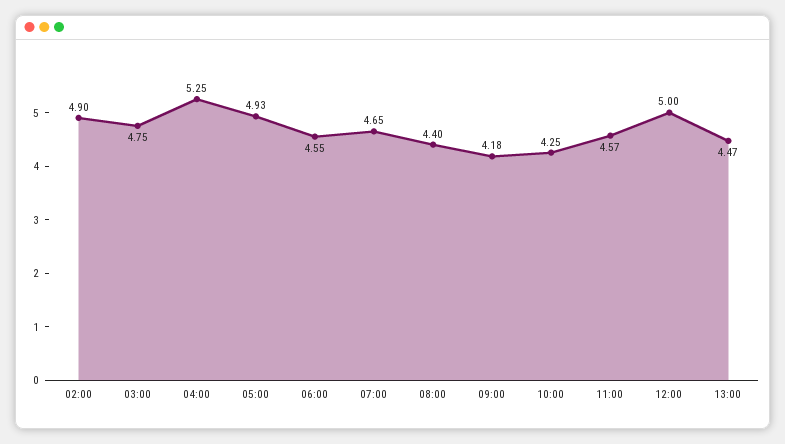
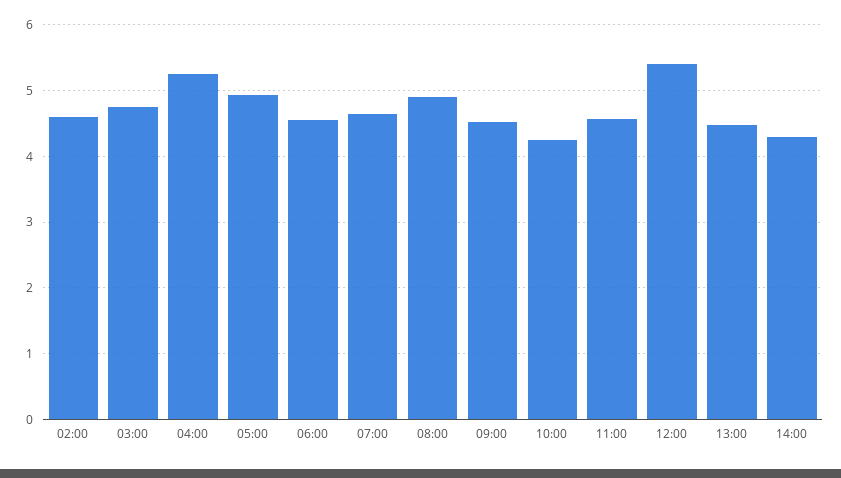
02:00: 4.9 -> 4.6
08:00: 4.4 -> 4.9
09:00: 4.18 -> 4.5
12:00: 5 -> 5.4
14:00: none -> 4.3

